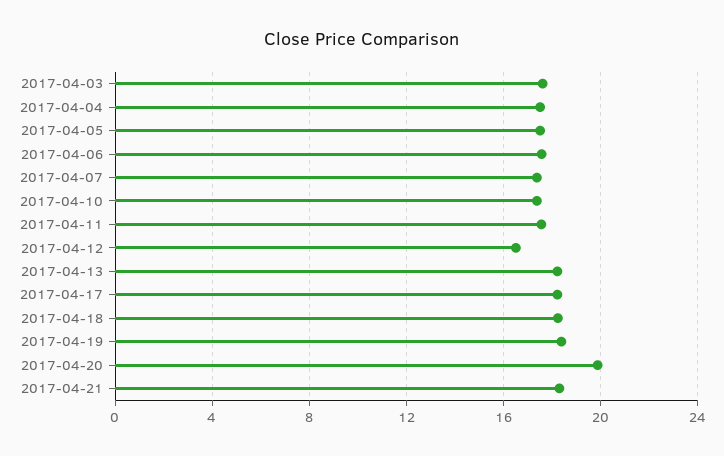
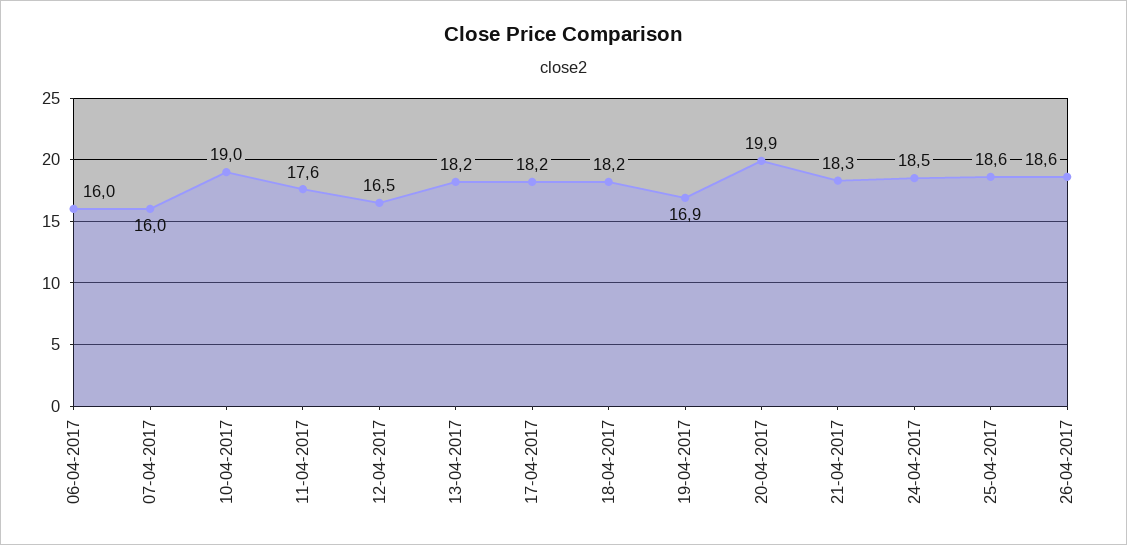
2017-04-03: 17.5 -> none
2017-04-04: 17.5 -> none
2017-04-05: 17.5 -> none
2017-04-06: 17.5 -> 16
2017-04-07: 17.5 -> 16
2017-04-10: 17.5 -> 19
2017-04-19: 18.5 -> 16.9
24-04-2017: none -> 18.5
25-04-2017: none -> 18.6
26-04-2017: none -> 18.6

